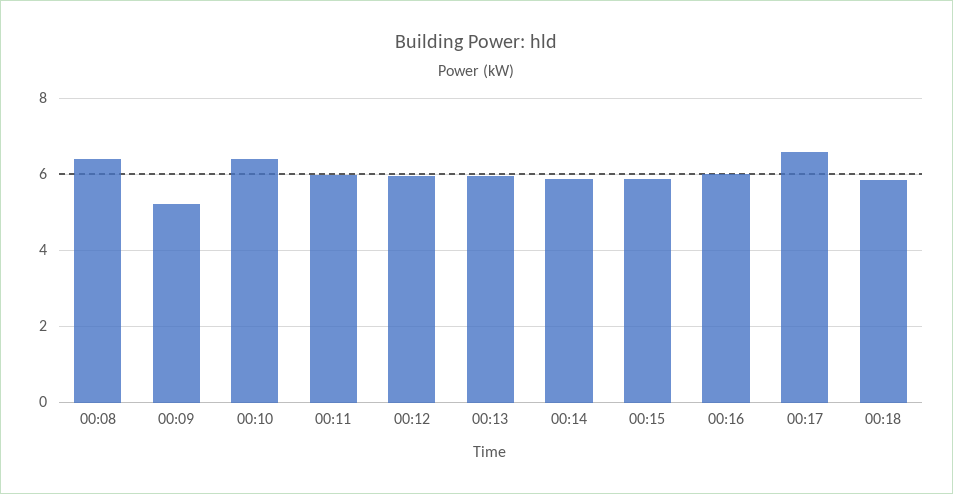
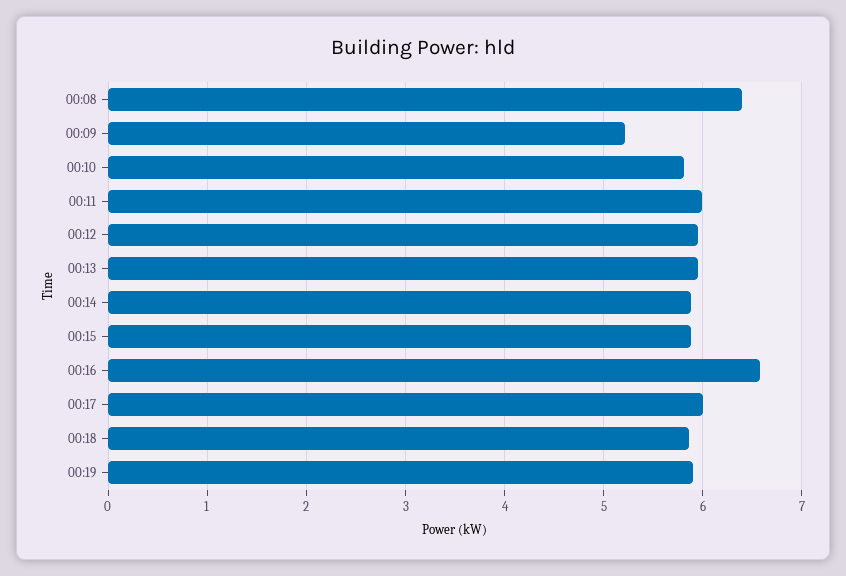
00:10: 6.4 -> 5.8
00:16: 6 -> 6.6
00:17: 6.6 -> 6
00:19: none -> 5.9

